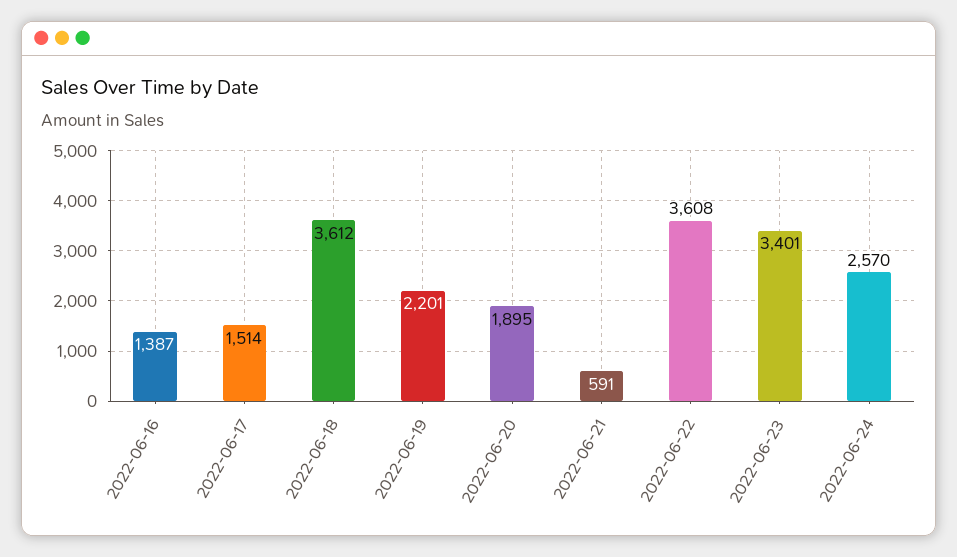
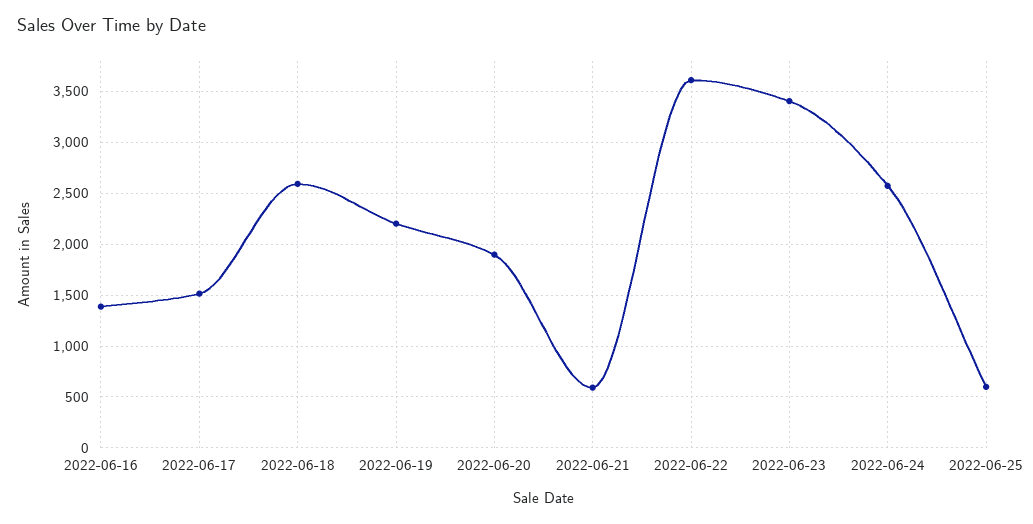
2022-06-18: 3612 -> 2600
2022-06-25: none -> 600

